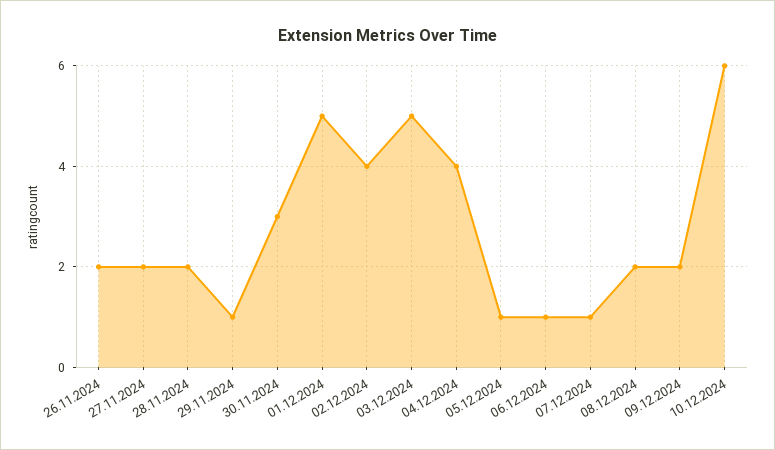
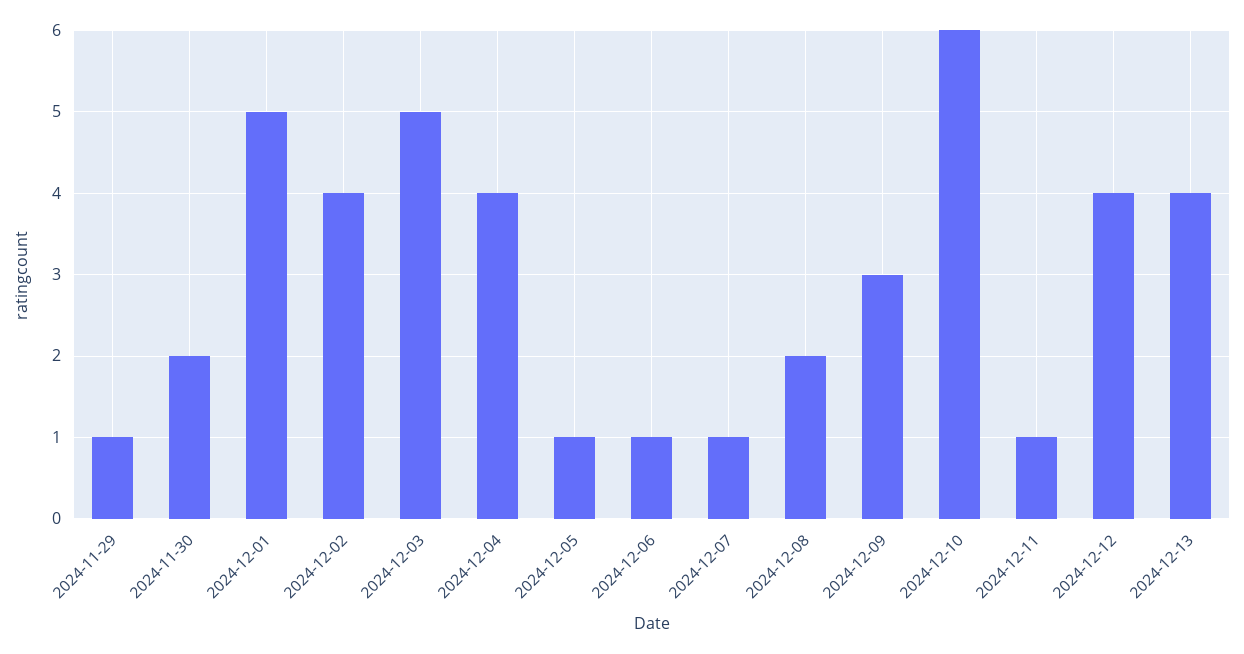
26.11.2024: 2 -> none
27.11.2024: 2 -> none
28.11.2024: 2 -> none
30.11.2024: 3 -> 2
09.12.2024: 2 -> 3
2024-12-11: none -> 1
2024-12-12: none -> 4
2024-12-13: none -> 4

